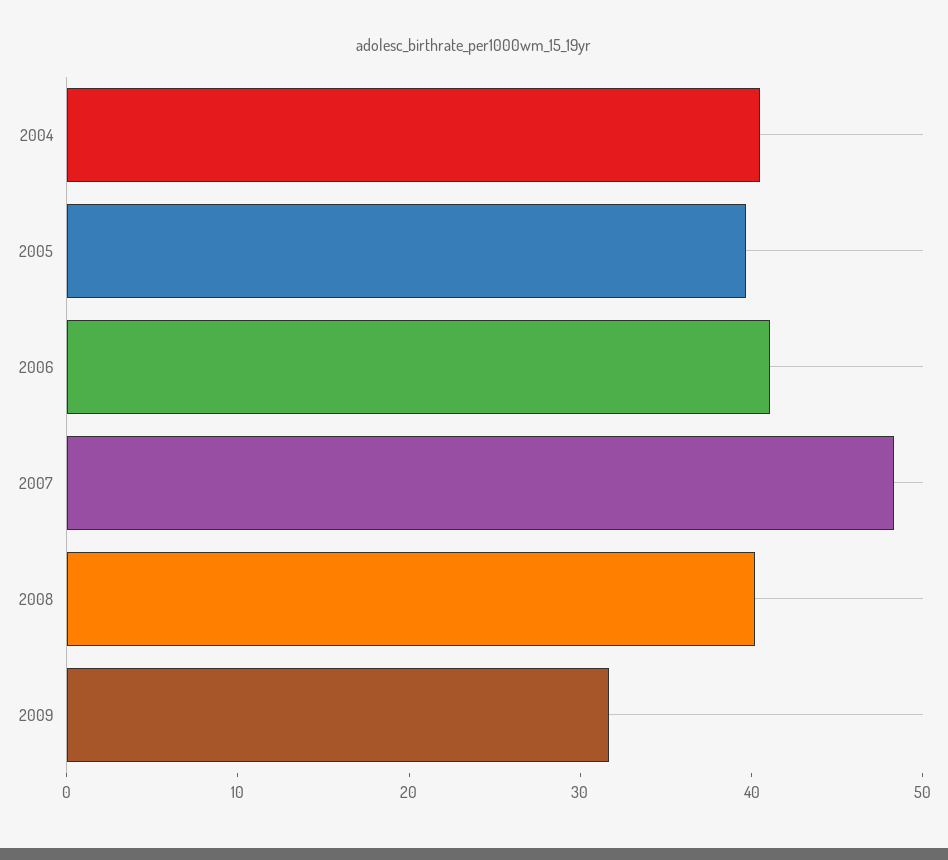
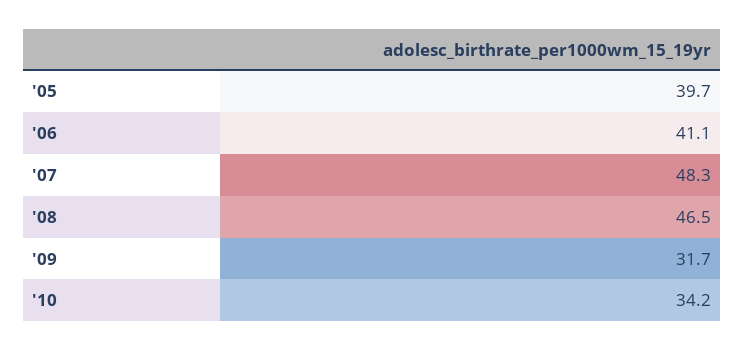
2004: 40 -> none
2008: 40 -> 46.5
'10: none -> 34.2

